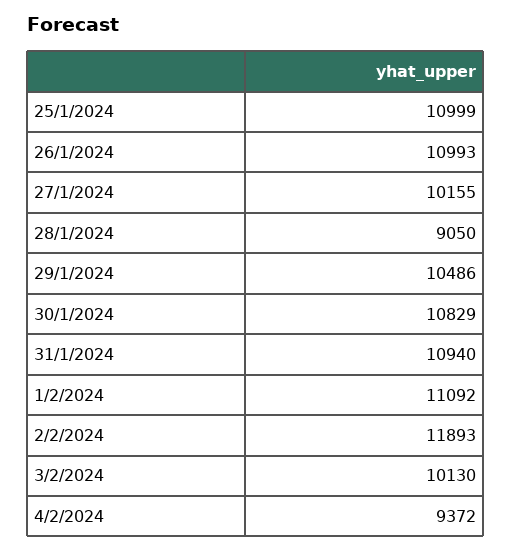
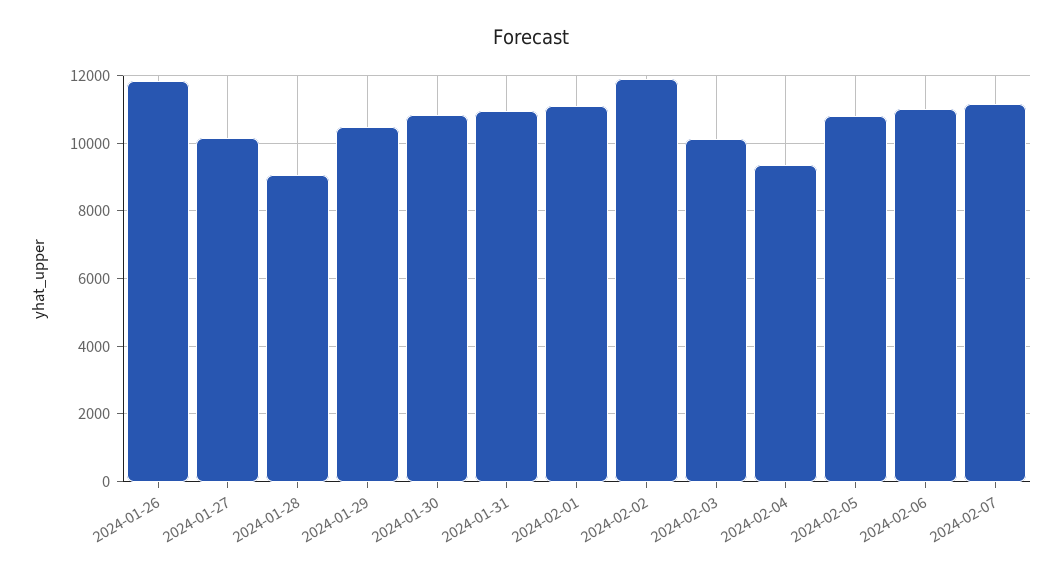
25/1/2024: 10999 -> none
26/1/2024: 10993 -> 11800
2024-02-05: none -> 10800
2024-02-06: none -> 11000
2024-02-07: none -> 11200

